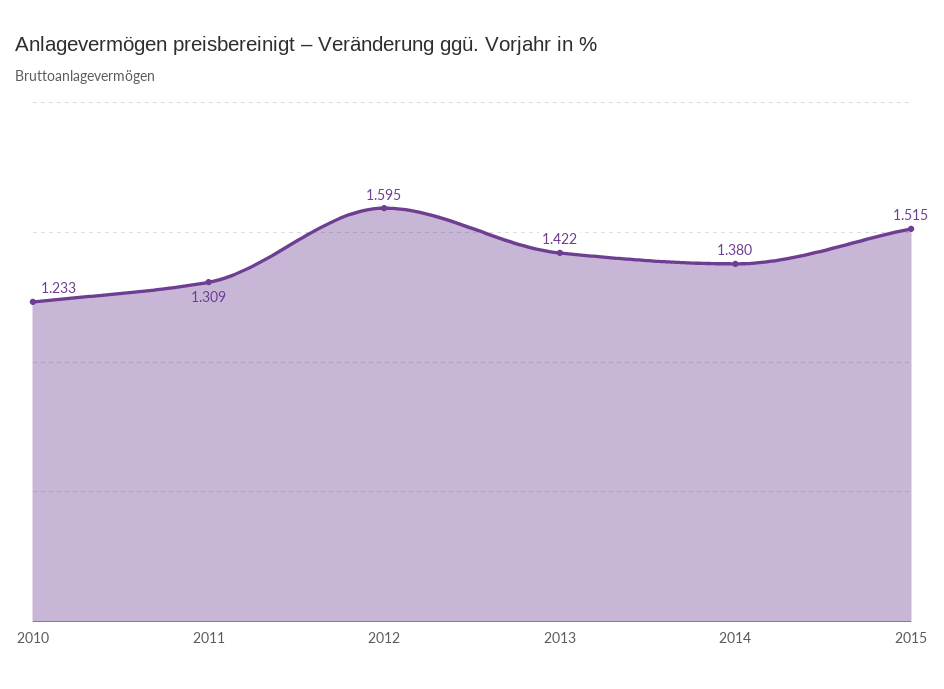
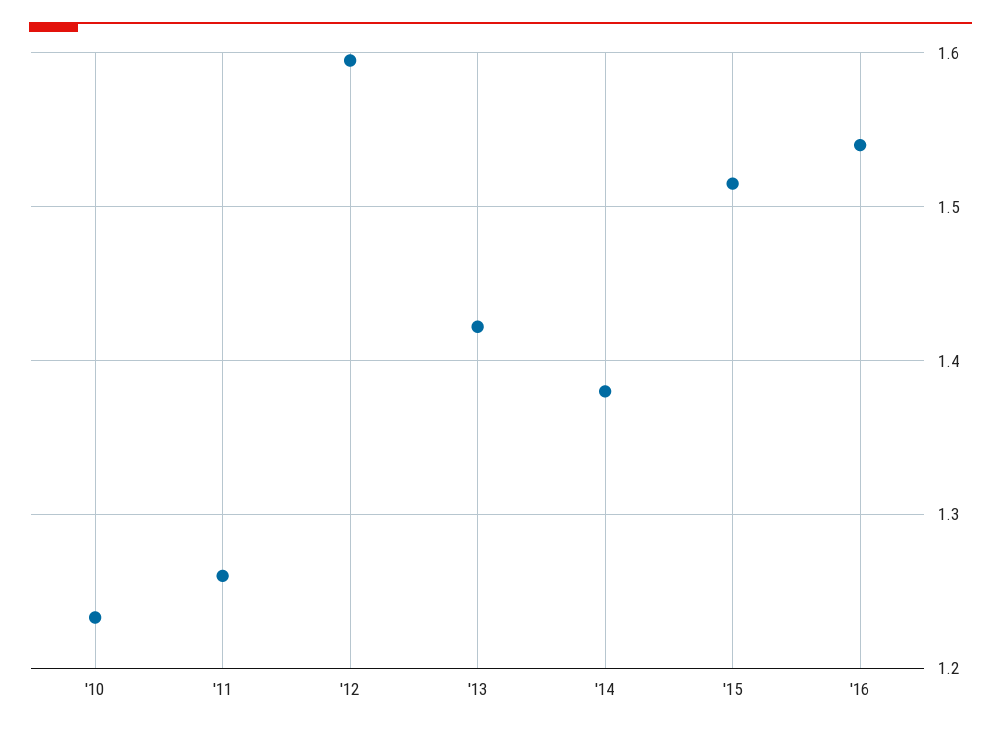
2011: 1.309 -> 1.26
'16: none -> 1.54

